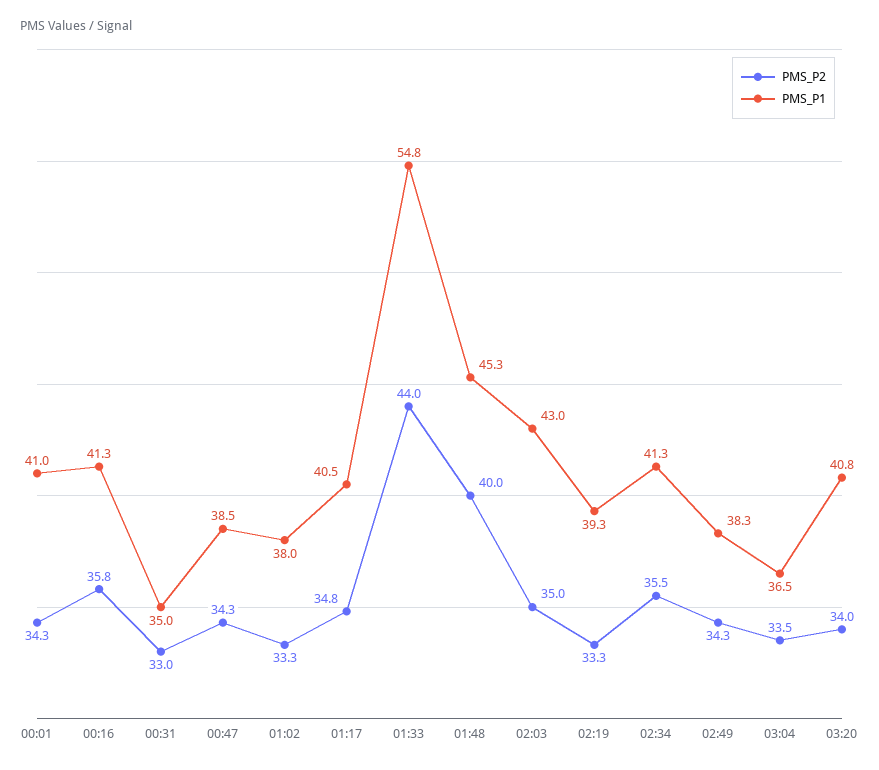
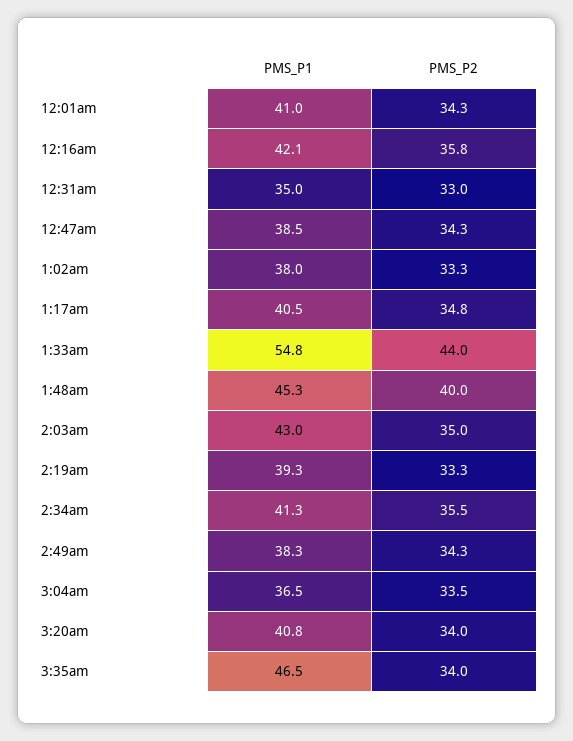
PMS_P1, 00:16: 41.3 -> 42.1
PMS_P1, 3:35am: none -> 46.5
PMS_P2, 3:35am: none -> 34

